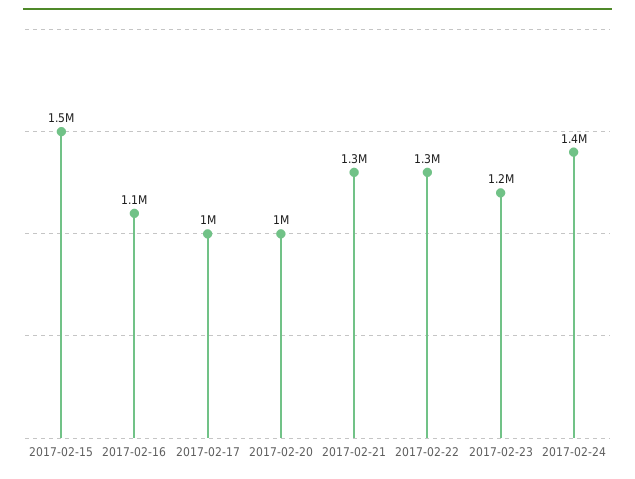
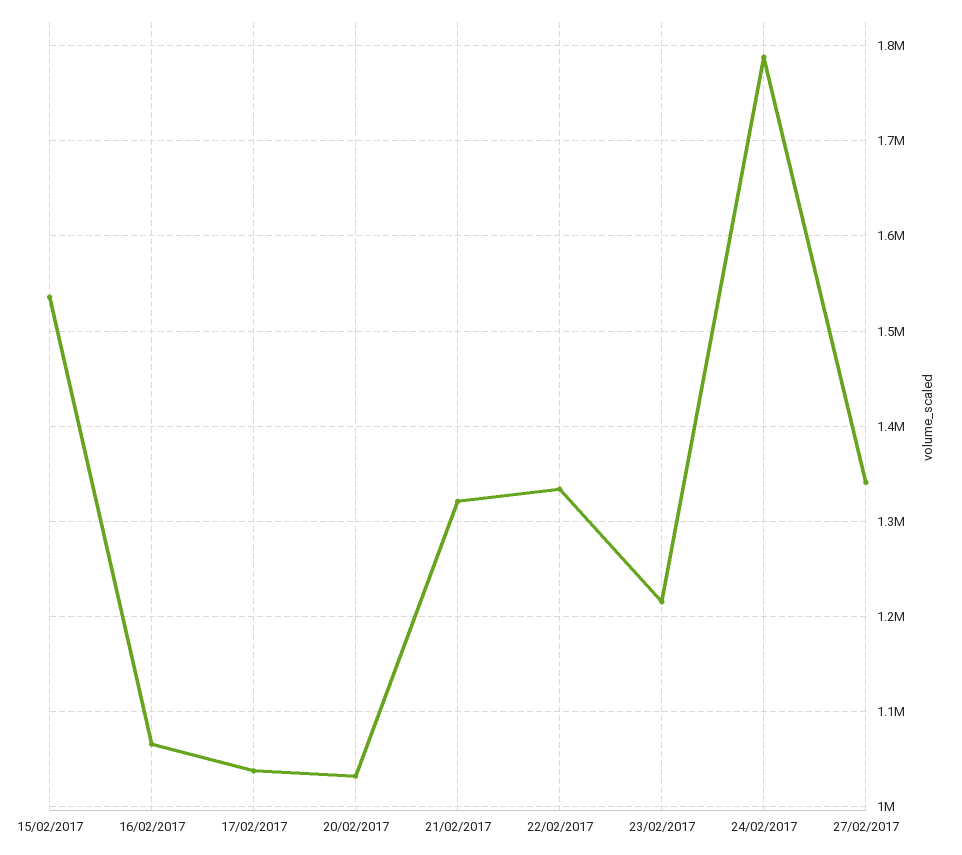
2017-02-24: 1400000 -> 1790000
27/02/2017: none -> 1340000

